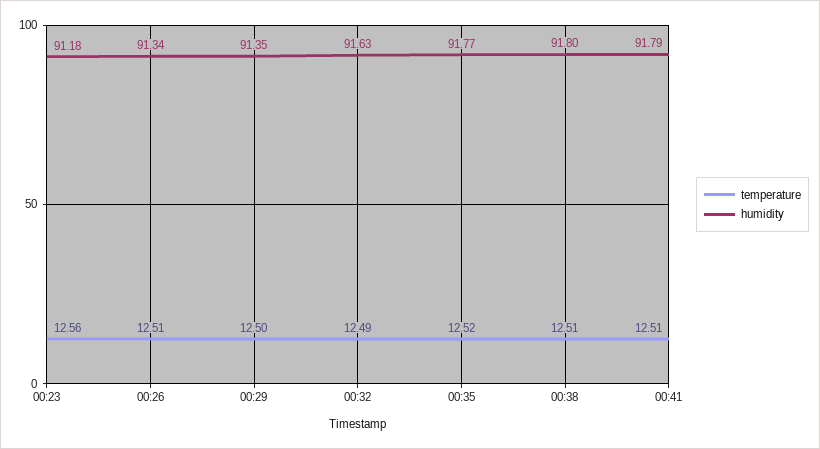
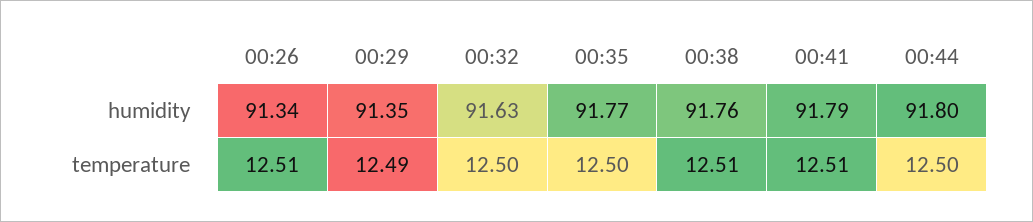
temperature, 00:23: 12.56 -> none
humidity, 00:23: 91.18 -> none
temperature, 00:29: 12.5 -> 12.49
temperature, 00:32: 12.49 -> 12.5
temperature, 00:35: 12.52 -> 12.5
humidity, 00:38: 91.8 -> 91.76
humidity, 00:44: none -> 91.8
temperature, 00:44: none -> 12.5

